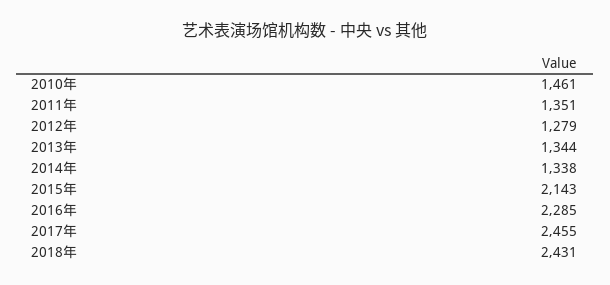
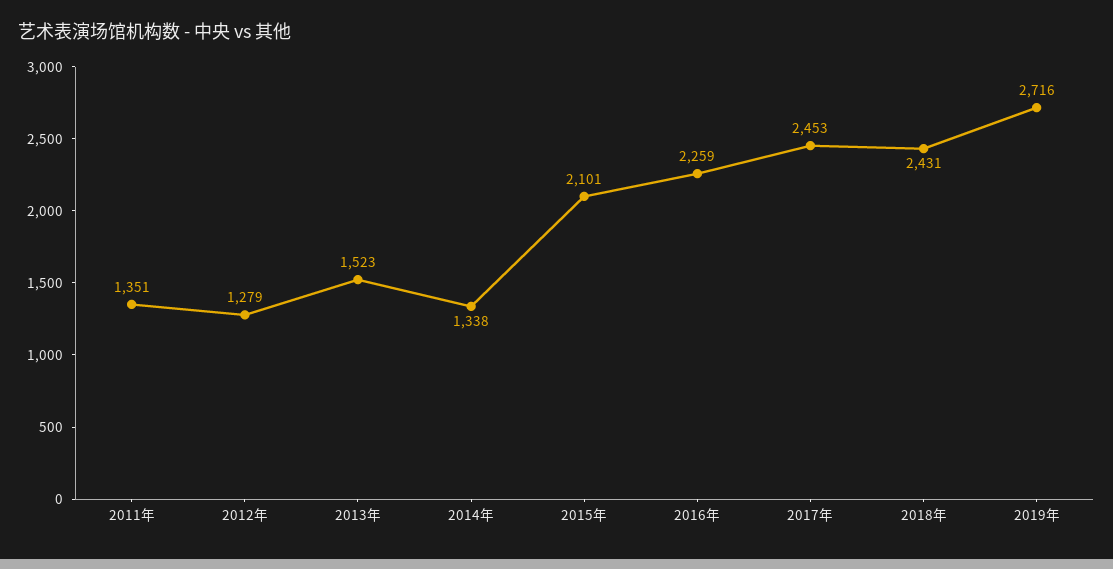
2010年: 1461 -> none
2013年: 1344 -> 1523
2015年: 2143 -> 2101
2016年: 2285 -> 2259
2017年: 2455 -> 2453
2019年: none -> 2716

